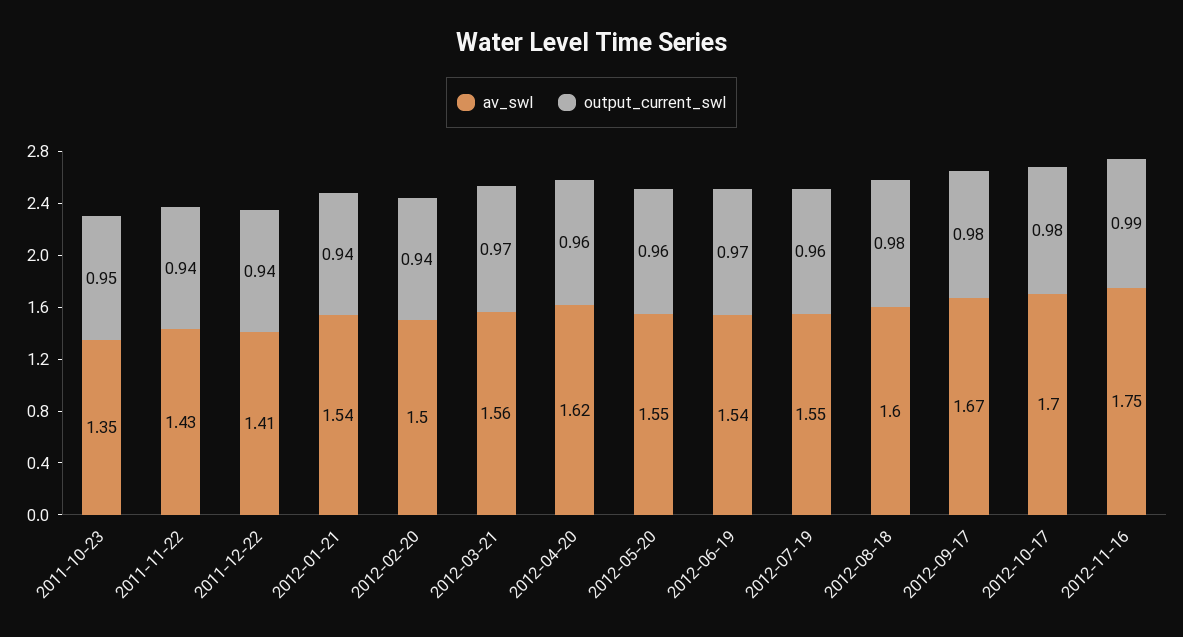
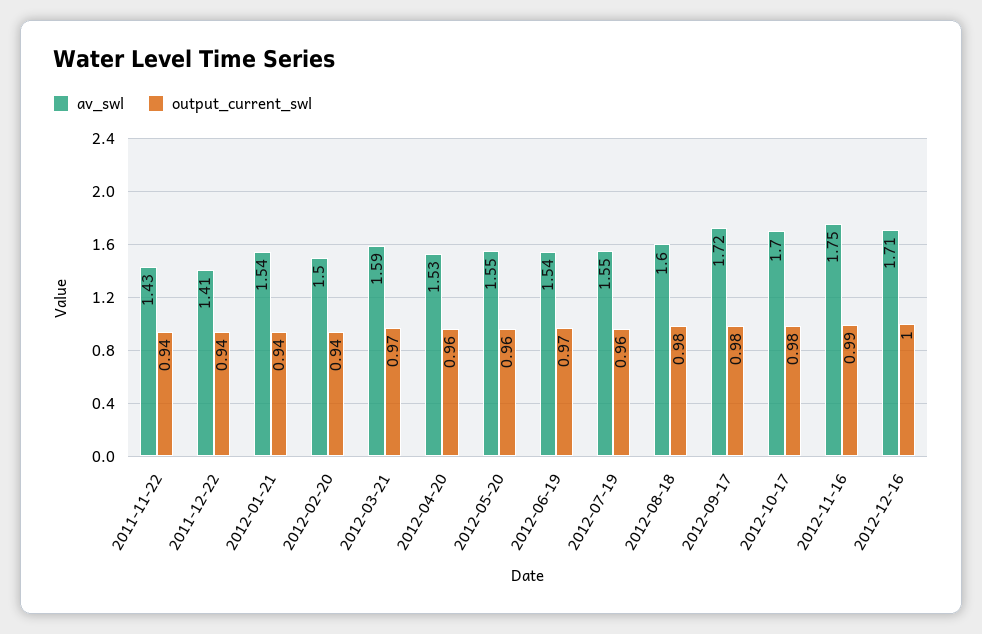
av_swl, 2011-10-23: 1.35 -> none
output_current_swl, 2011-10-23: 0.95 -> none
av_swl, 2012-03-21: 1.56 -> 1.59
av_swl, 2012-04-20: 1.62 -> 1.53
av_swl, 2012-09-17: 1.67 -> 1.72
av_swl, 2012-12-16: none -> 1.71
output_current_swl, 2012-12-16: none -> 1

